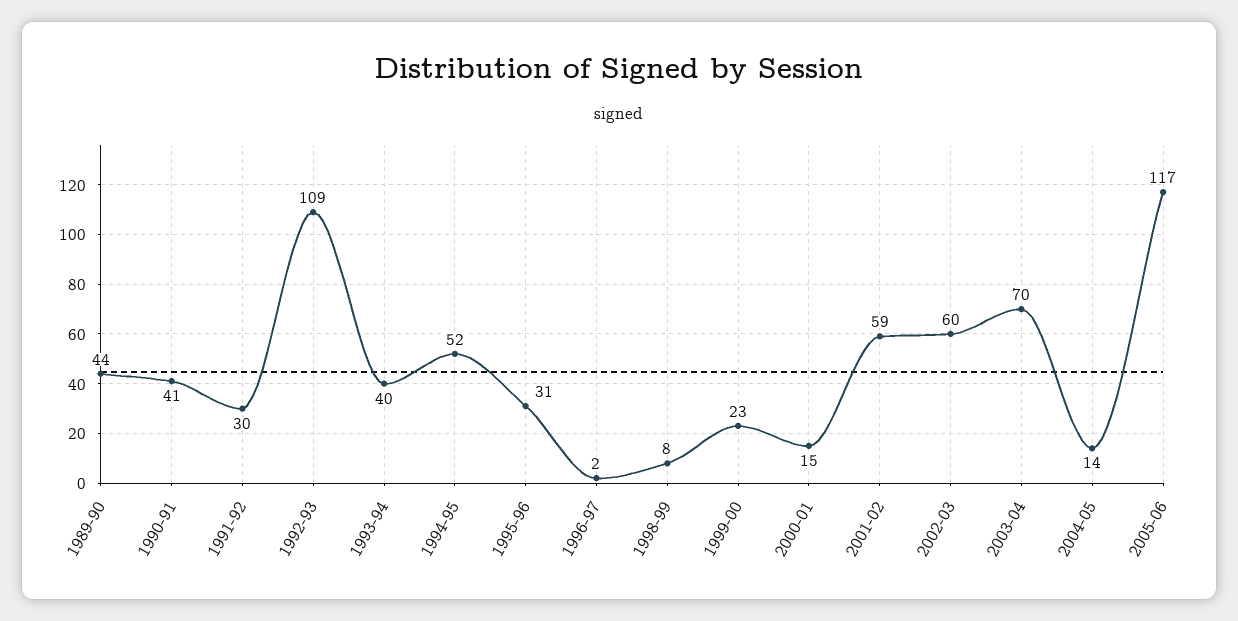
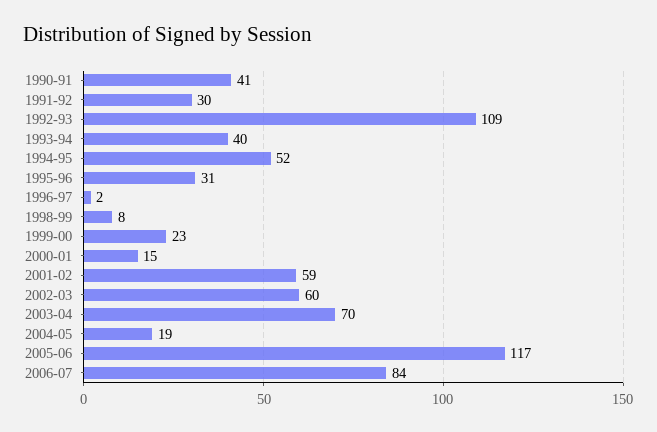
1989-90: 44 -> none
2004-05: 14 -> 19
2006-07: none -> 84

